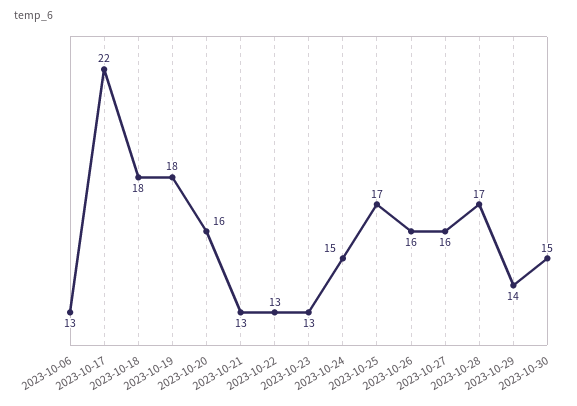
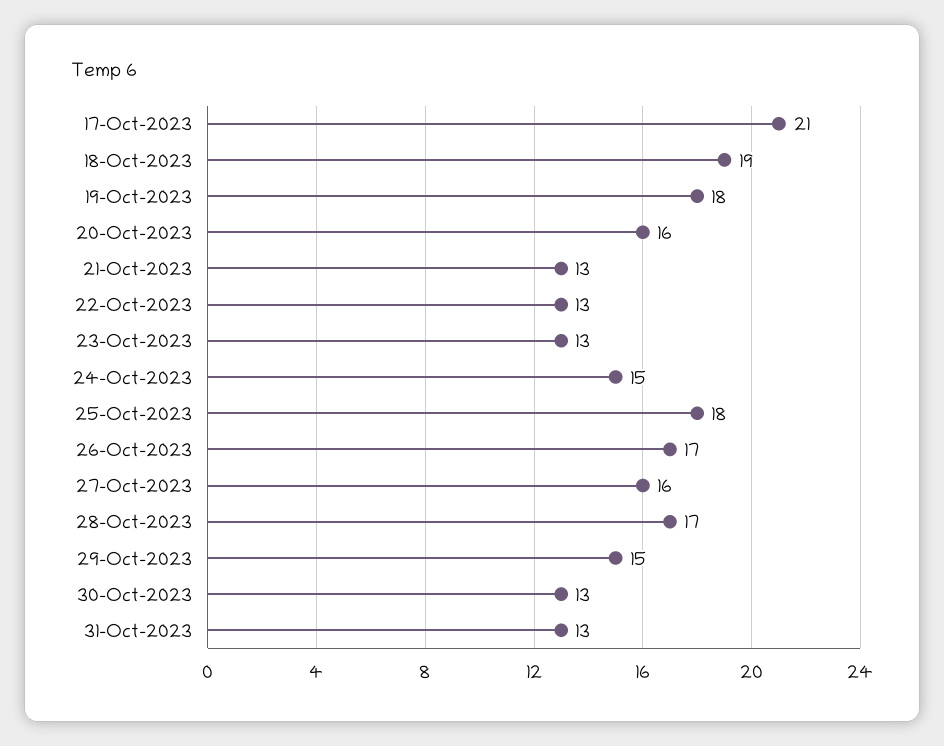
2023-10-06: 13 -> none
2023-10-17: 22 -> 21
2023-10-18: 18 -> 19
2023-10-25: 17 -> 18
2023-10-26: 16 -> 17
2023-10-29: 14 -> 15
2023-10-30: 15 -> 13
31-Oct-2023: none -> 13

